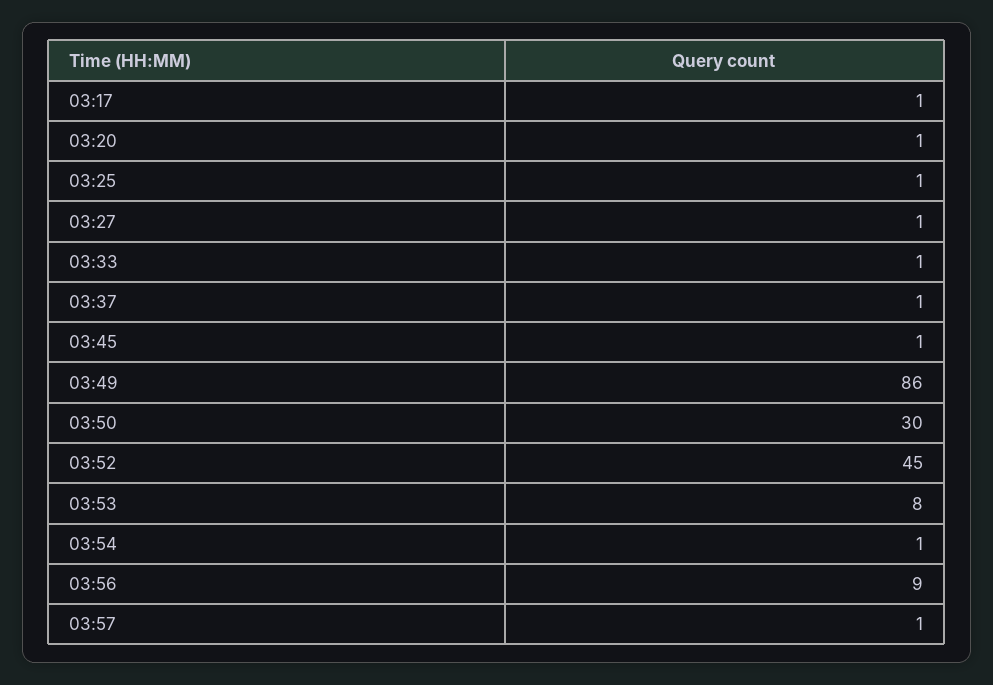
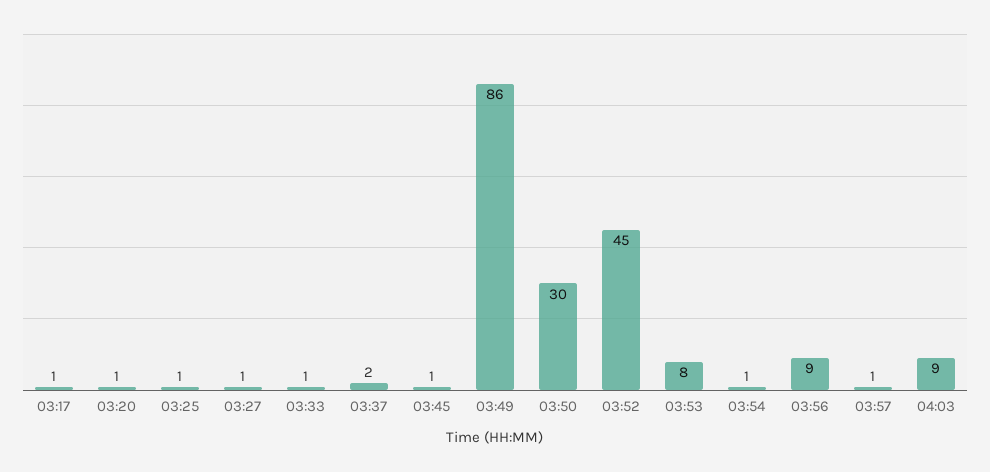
03:37: 1 -> 2
04:03: none -> 9

